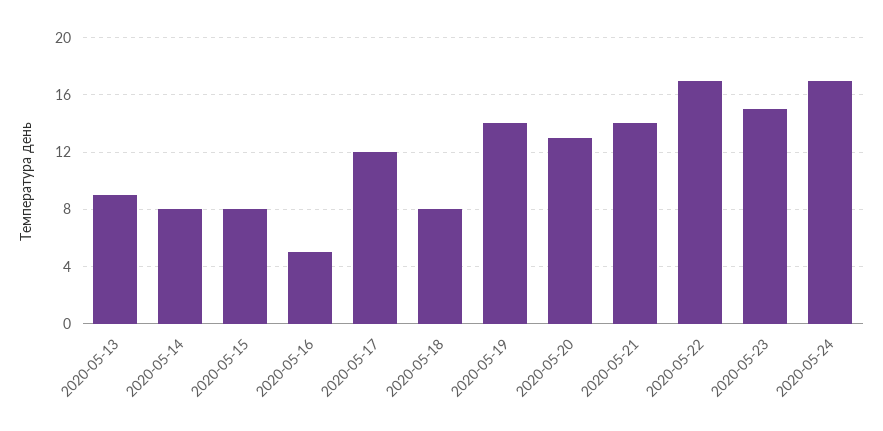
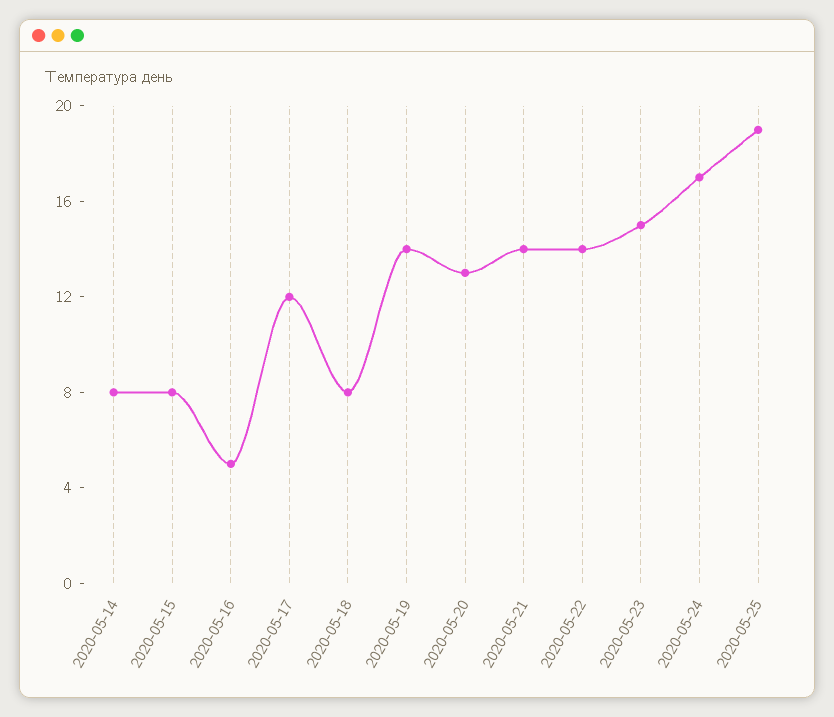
2020-05-13: 9 -> none
2020-05-22: 17 -> 14
2020-05-25: none -> 19

